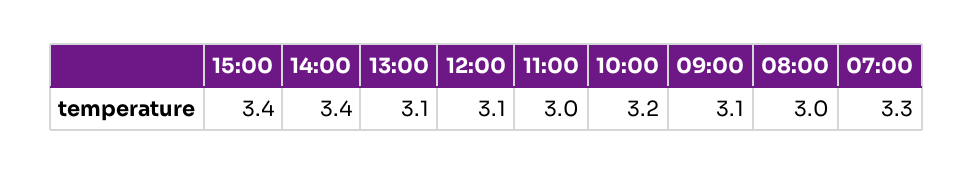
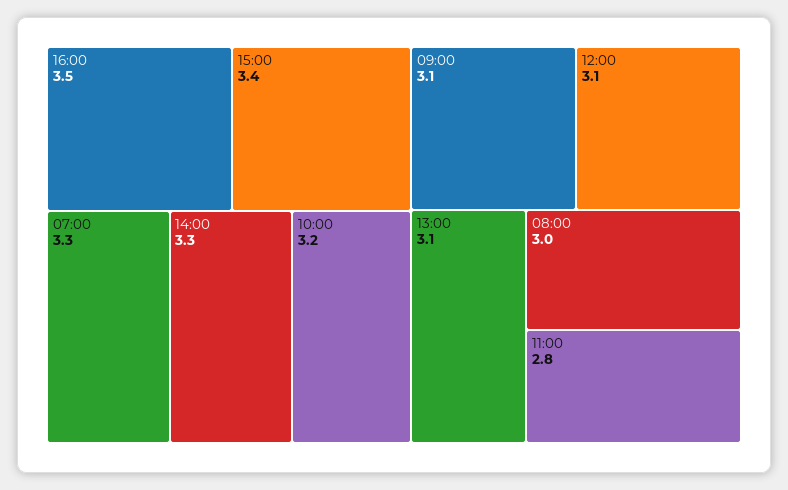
14:00: 3.4 -> 3.3
11:00: 3 -> 2.8
16:00: none -> 3.5

